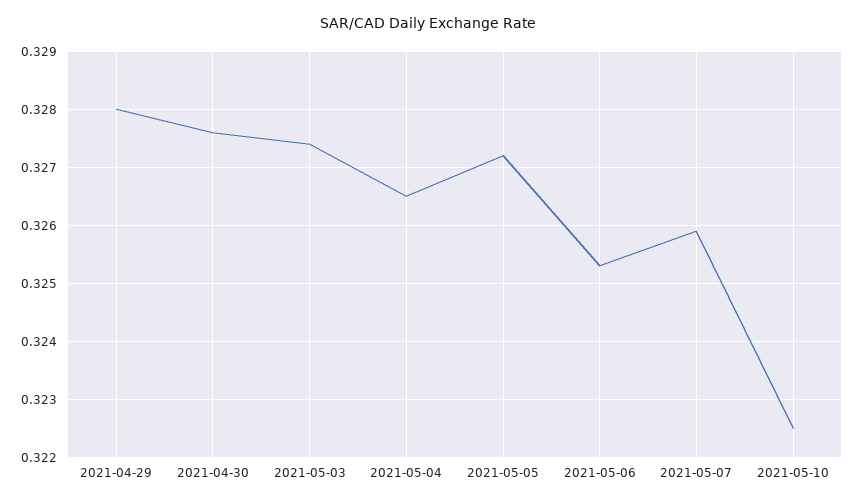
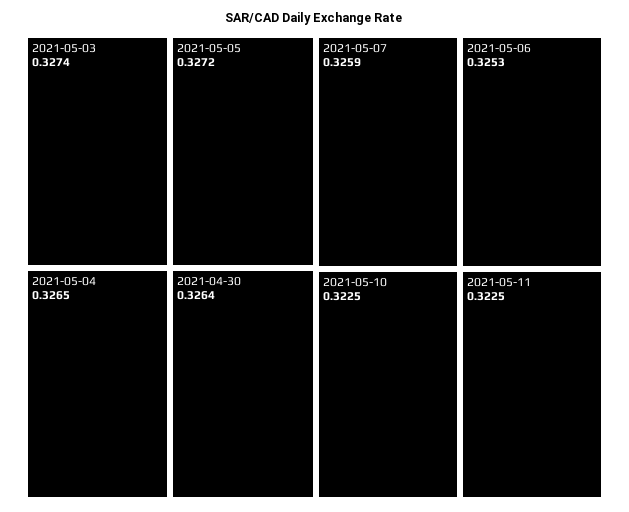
2021-04-29: 0.328 -> none
2021-04-30: 0.3275 -> 0.3264
2021-05-11: none -> 0.3225

